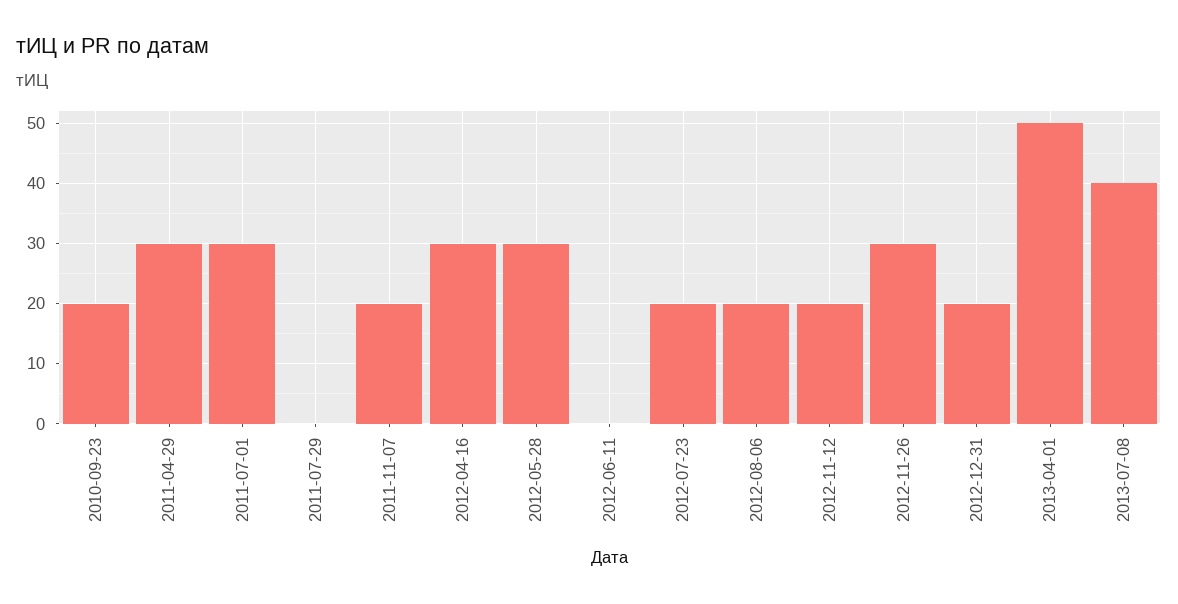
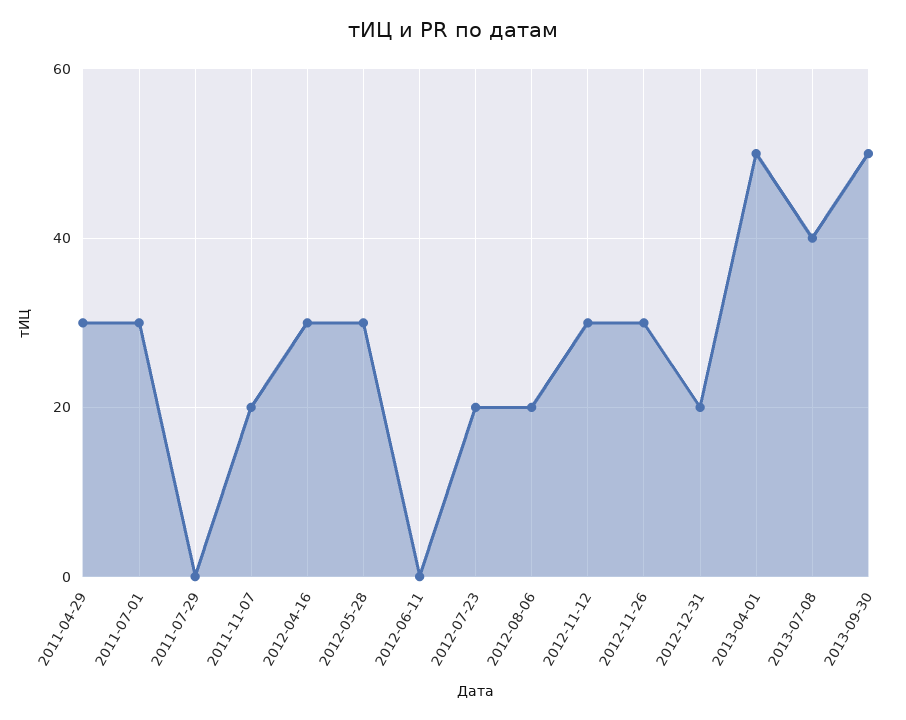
2010-09-23: 20 -> none
2012-11-12: 20 -> 30
2013-09-30: none -> 50

